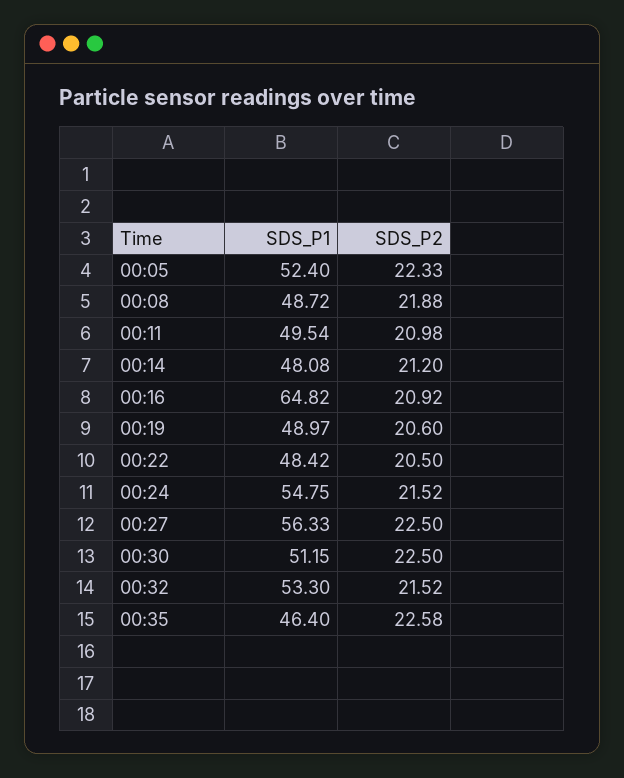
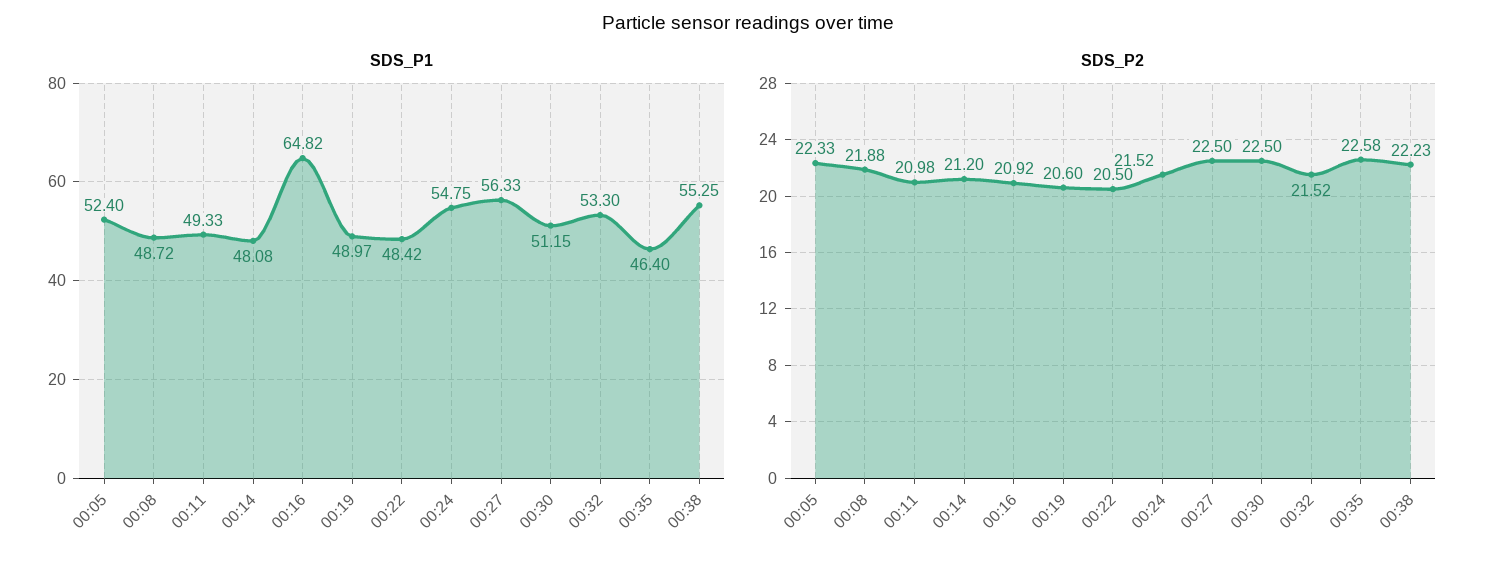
SDS_P1, 00:11: 49.54 -> 49.33
SDS_P1, 00:38: none -> 55.25
SDS_P2, 00:38: none -> 22.23

